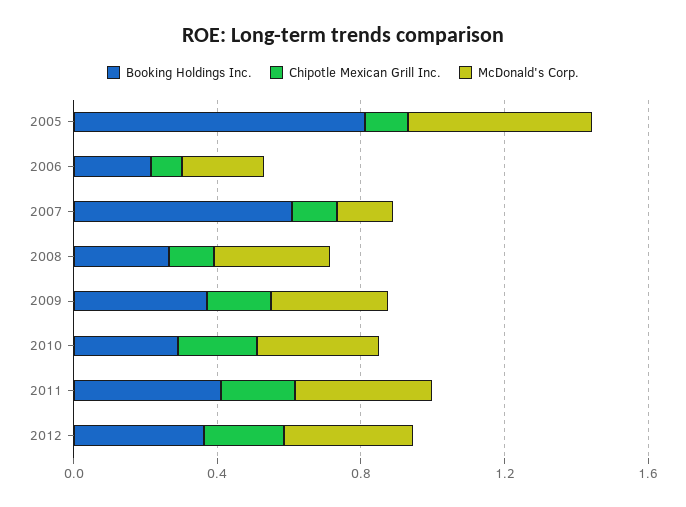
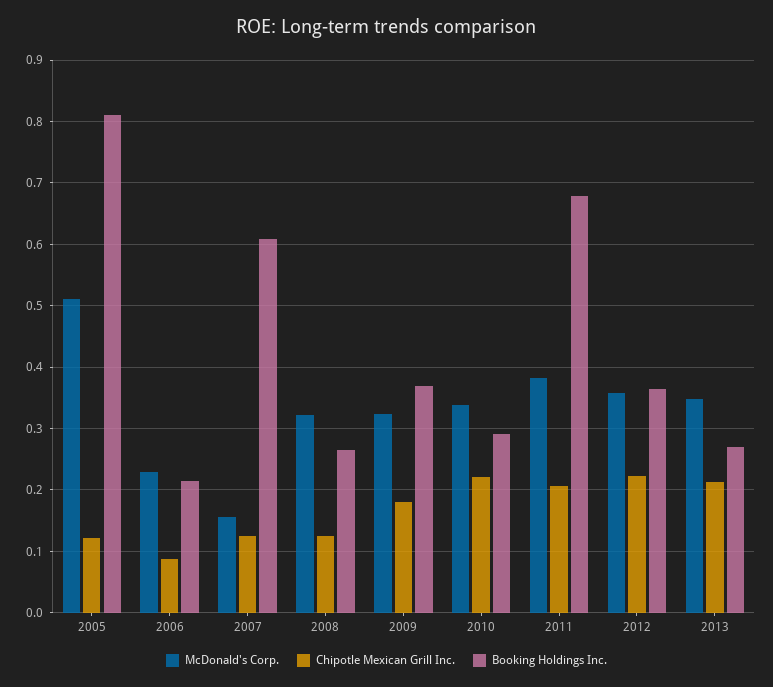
Booking Holdings Inc., 2011: 0.4 -> 0.68
McDonald's Corp., 2013: none -> 0.35
Chipotle Mexican Grill Inc., 2013: none -> 0.21
Booking Holdings Inc., 2013: none -> 0.27

